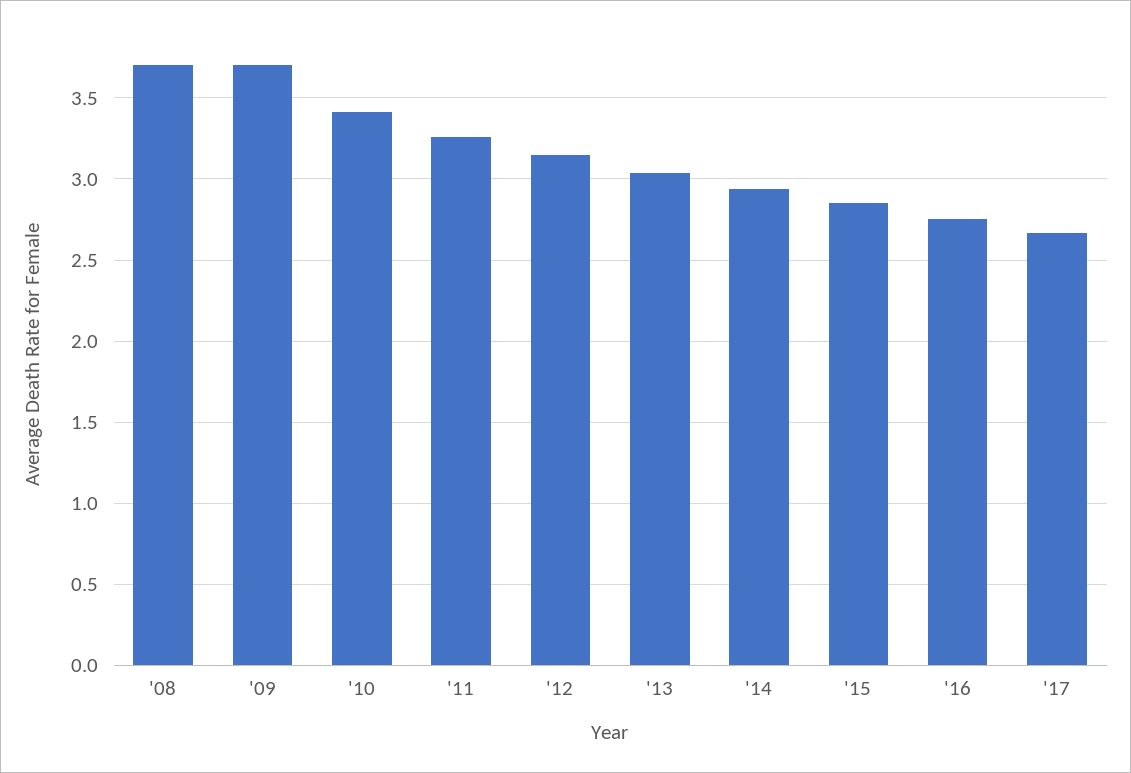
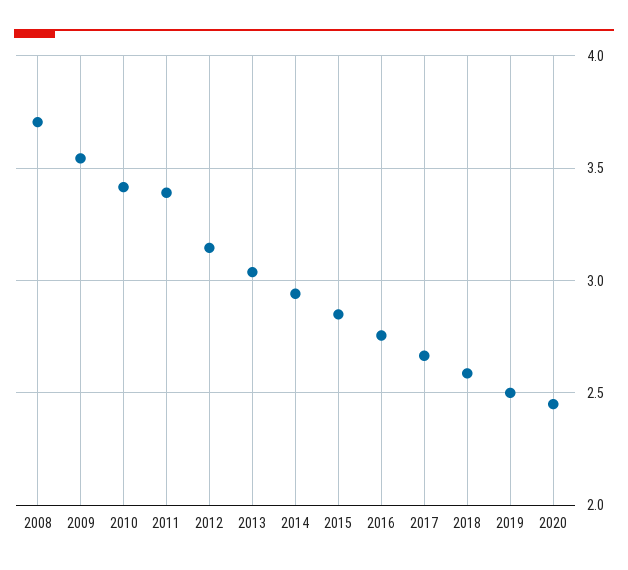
'09: 3.7 -> 3.55
'11: 3.25 -> 3.4
2018: none -> 2.6
2019: none -> 2.5
2020: none -> 2.45

